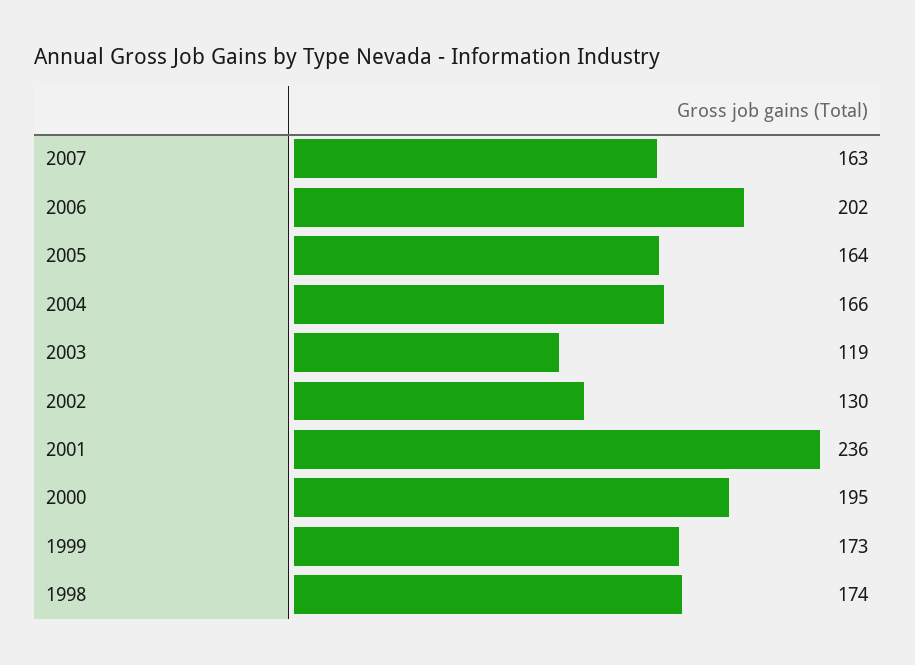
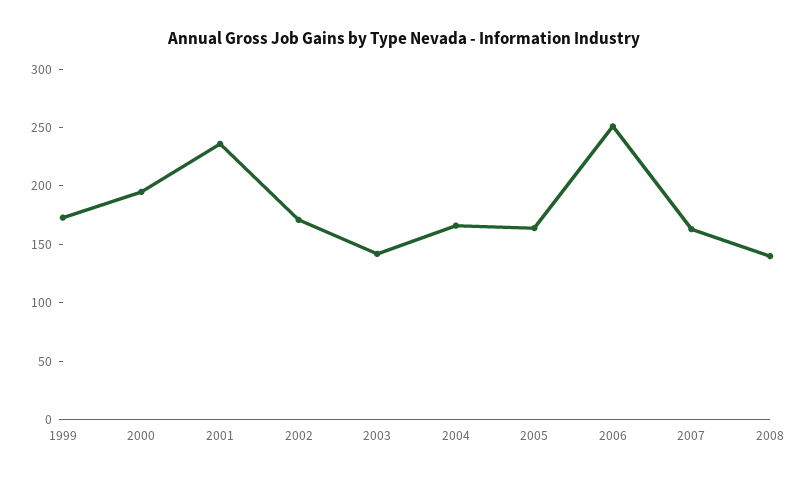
2006: 202 -> 250
2003: 119 -> 140
2002: 130 -> 170
1998: 174 -> none
2008: none -> 140

